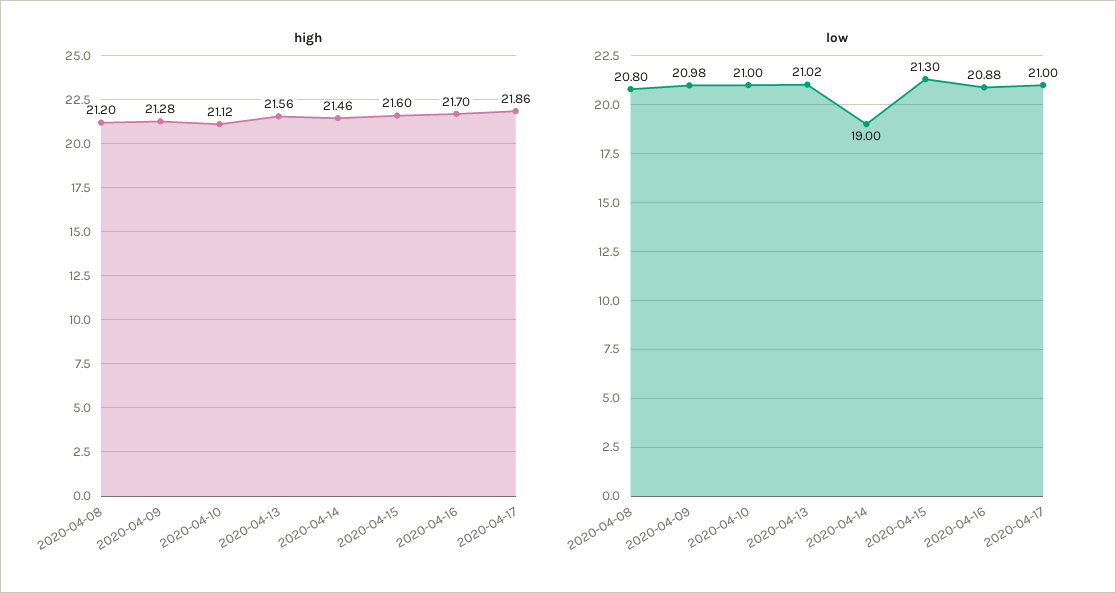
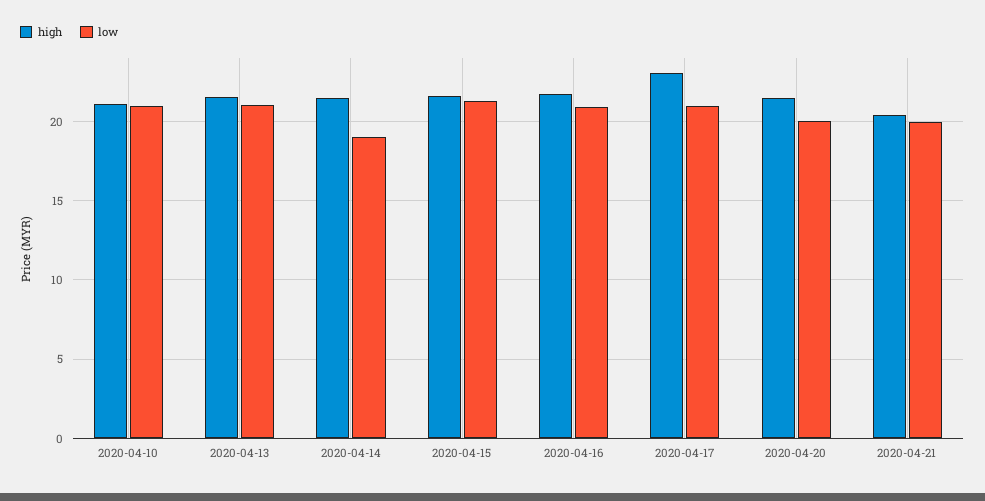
high, 2020-04-08: 21.2 -> none
high, 2020-04-09: 21.28 -> none
high, 2020-04-17: 21.86 -> 23
low, 2020-04-08: 20.8 -> none
low, 2020-04-09: 20.98 -> none
high, 2020-04-20: none -> 21.5
low, 2020-04-20: none -> 20
high, 2020-04-21: none -> 20.5
low, 2020-04-21: none -> 20

